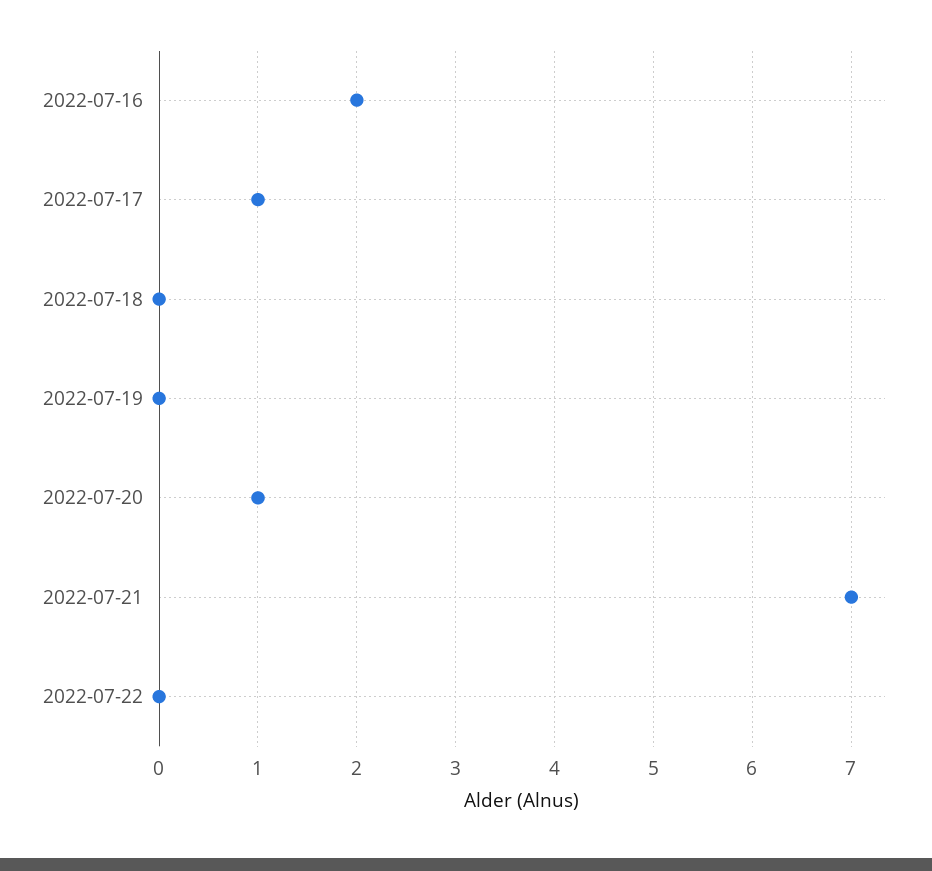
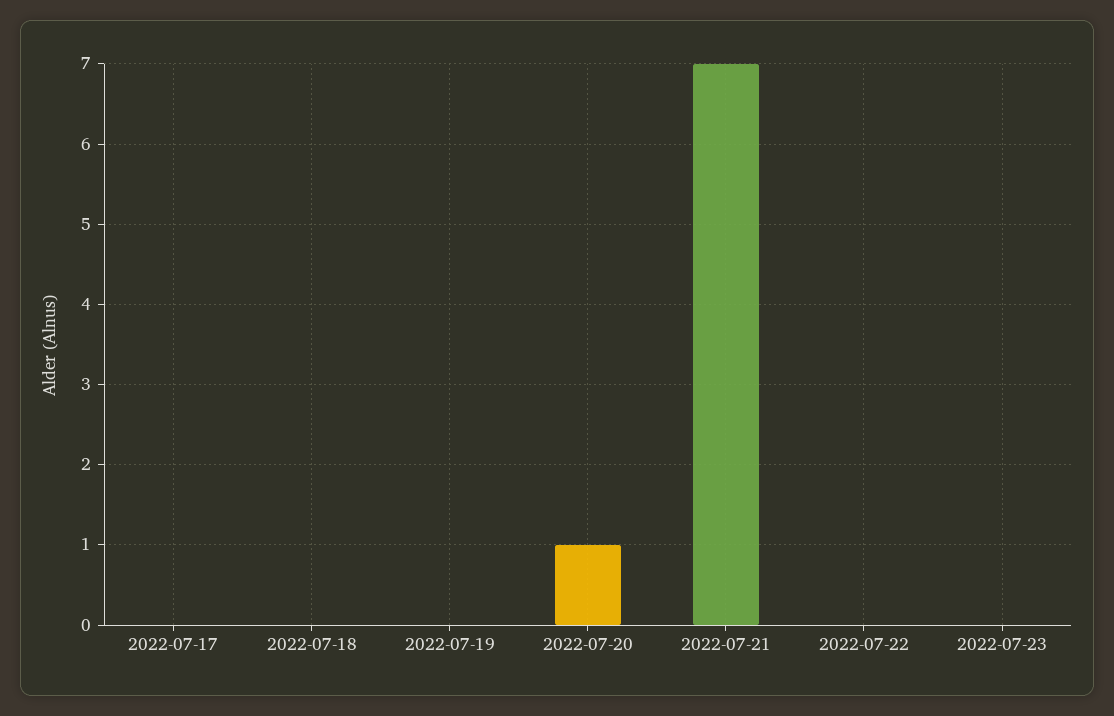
2022-07-16: 2 -> none
2022-07-17: 1 -> 0
2022-07-23: none -> 0

